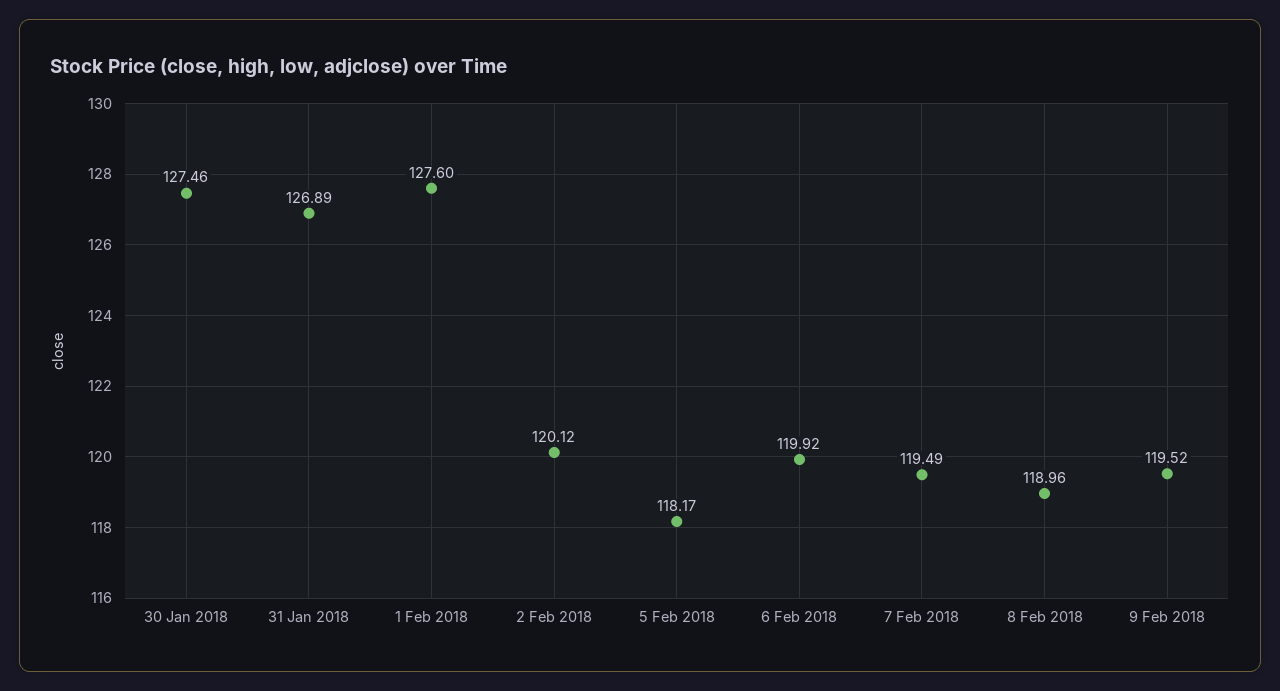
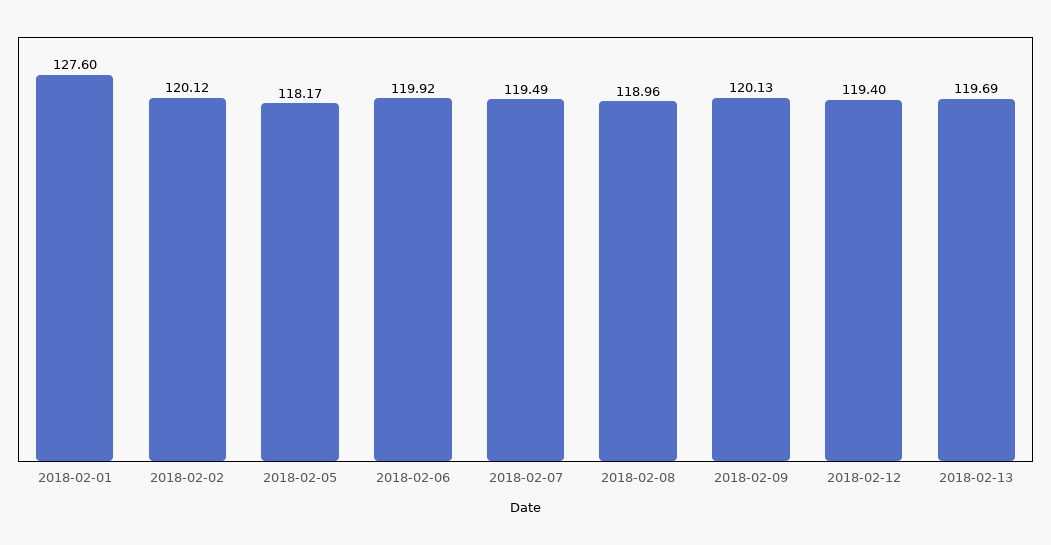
30 Jan 2018: 127.46 -> none
31 Jan 2018: 126.89 -> none
9 Feb 2018: 119.52 -> 120.13
2018-02-12: none -> 119.4
2018-02-13: none -> 119.69

